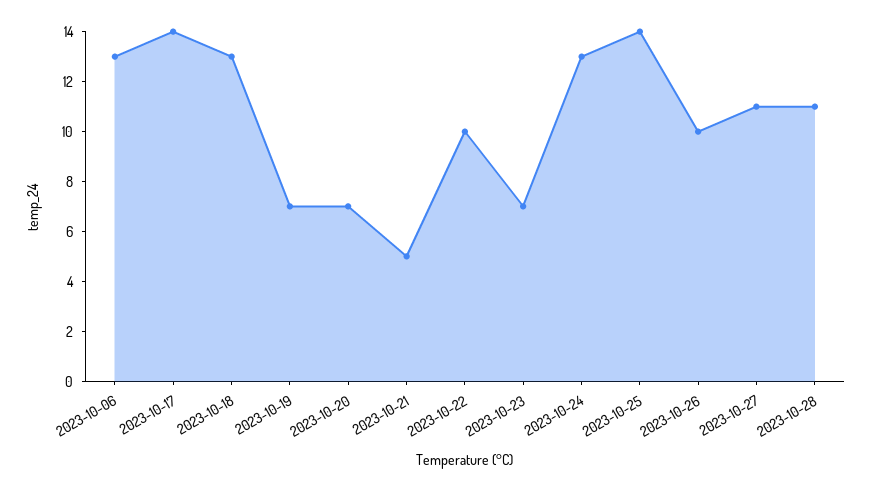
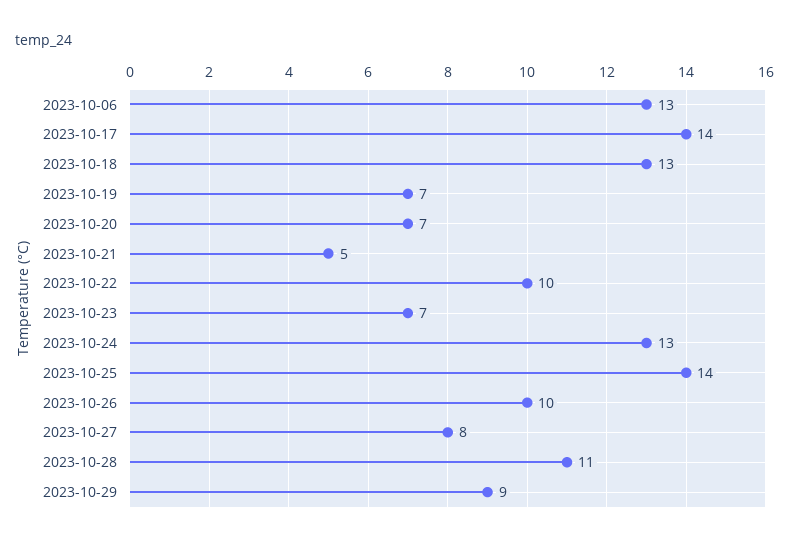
2023-10-27: 11 -> 8
2023-10-29: none -> 9

